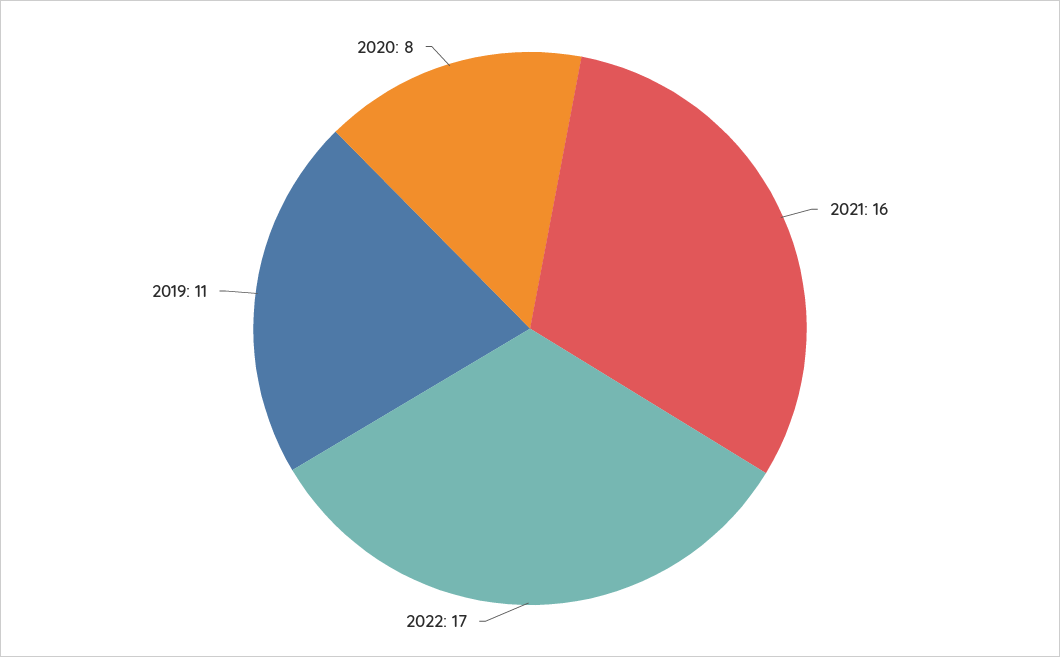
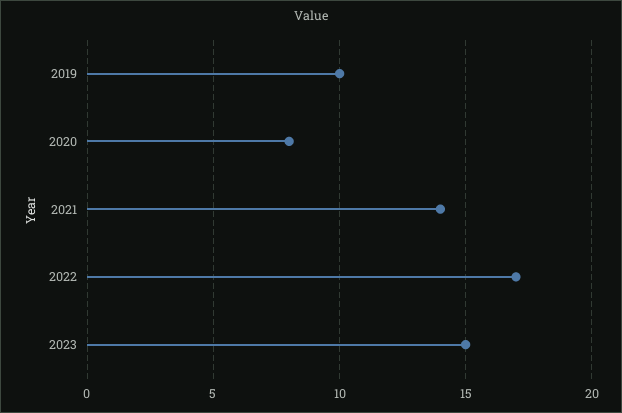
2021: 16 -> 14
2019: 11 -> 10
2023: none -> 15

